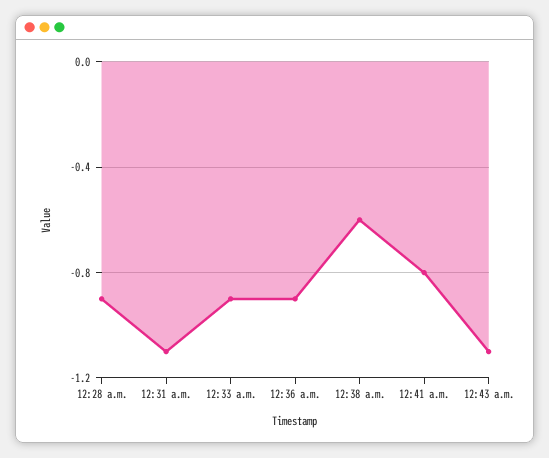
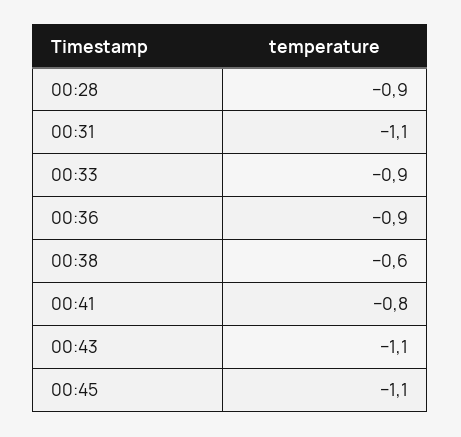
00:45: none -> -1.1

